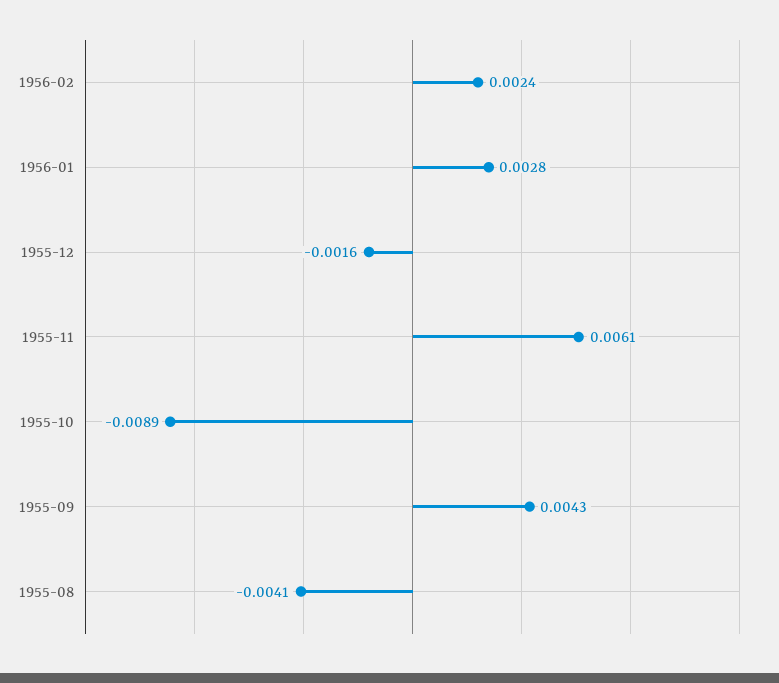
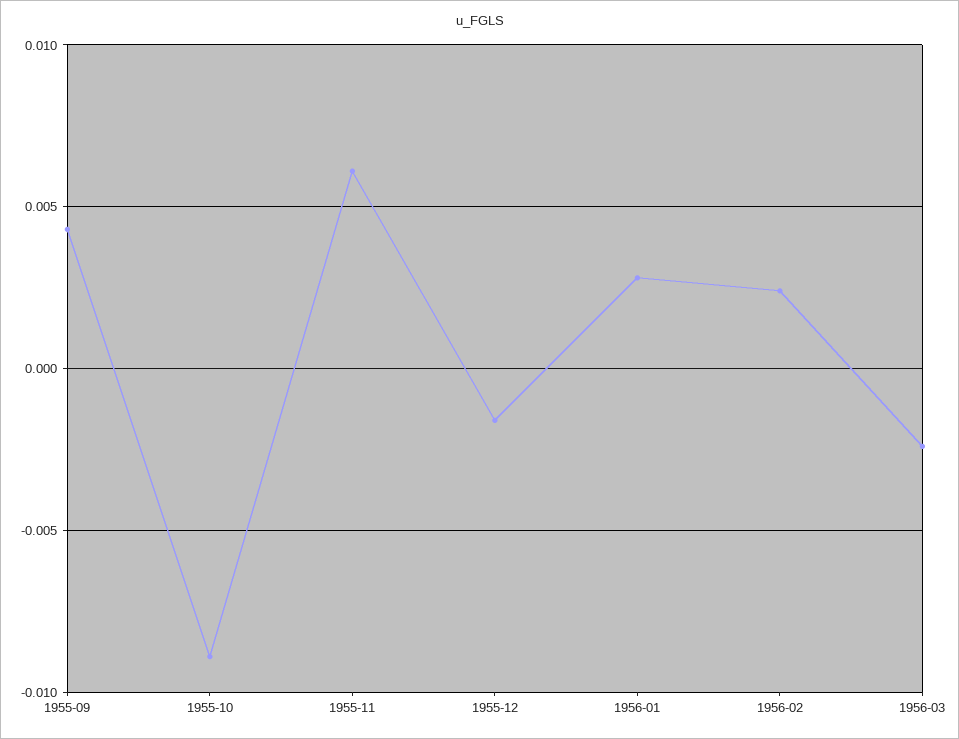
1955-08: -0.0041 -> none
1956-03: none -> -0.0025

